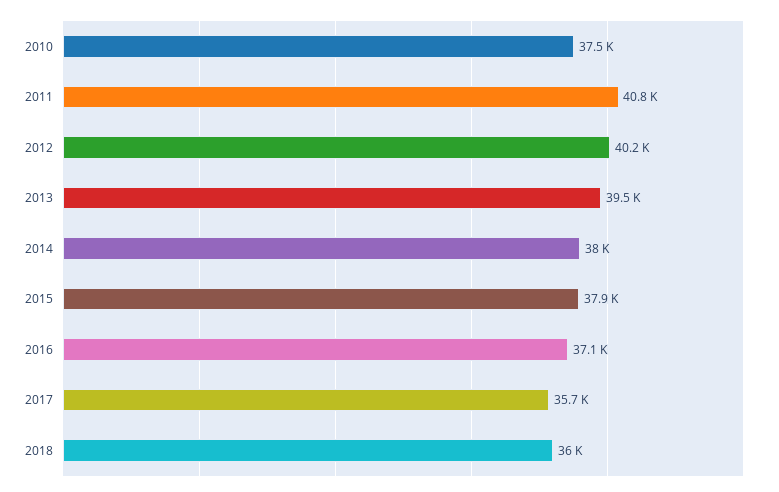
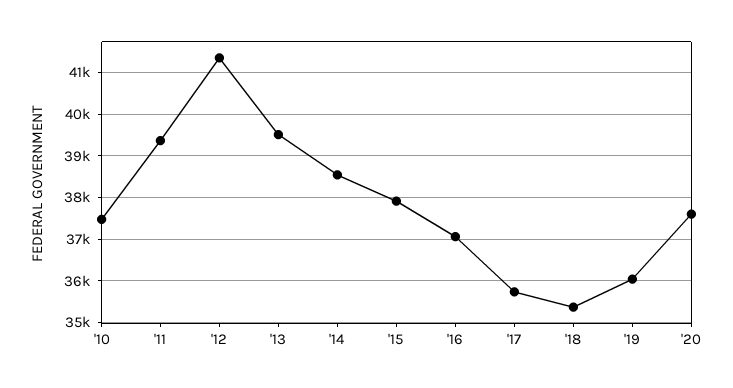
2011: 40800 -> 39400
2012: 40200 -> 41400
2014: 38000 -> 38600
2018: 36000 -> 35400
'19: none -> 36000
'20: none -> 37600

